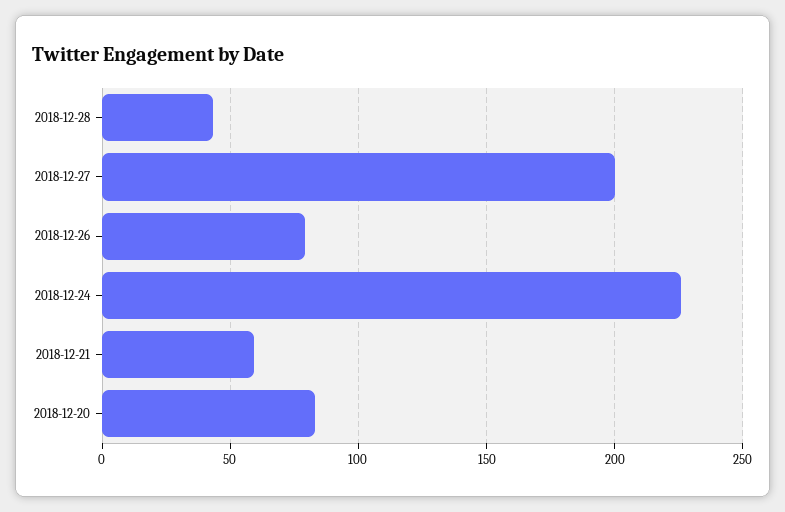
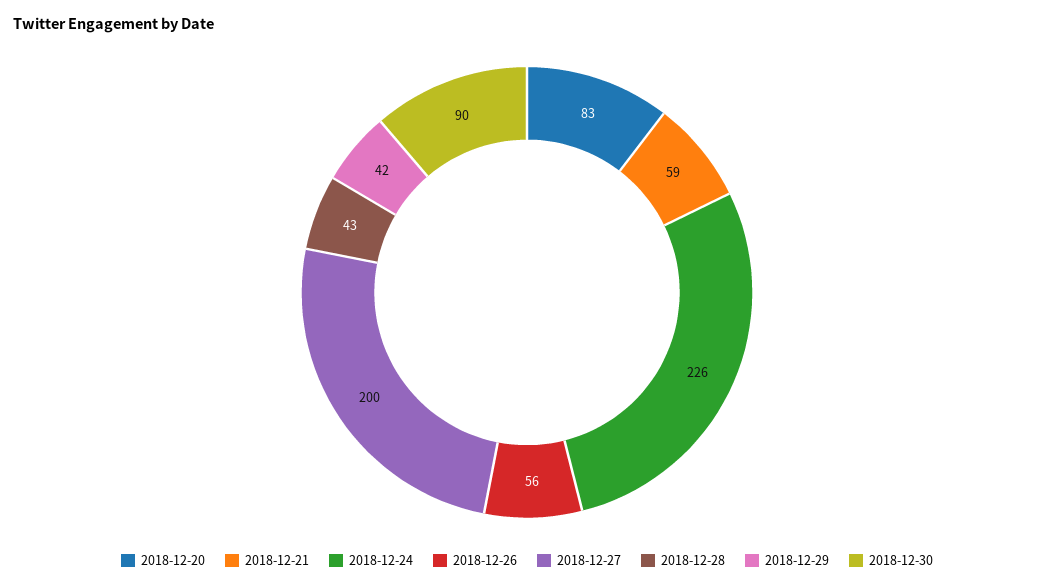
2018-12-26: 80 -> 56
2018-12-29: none -> 42
2018-12-30: none -> 90

